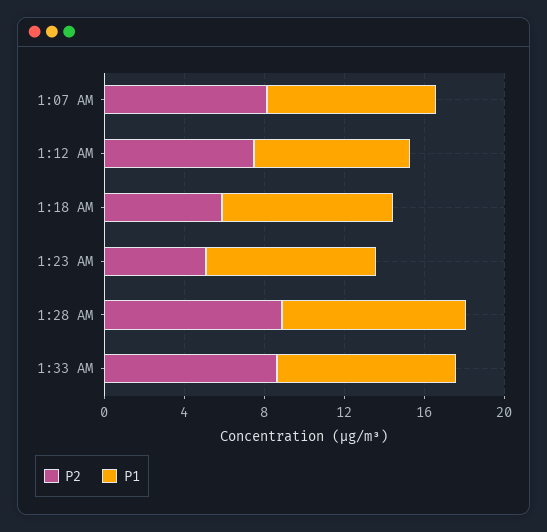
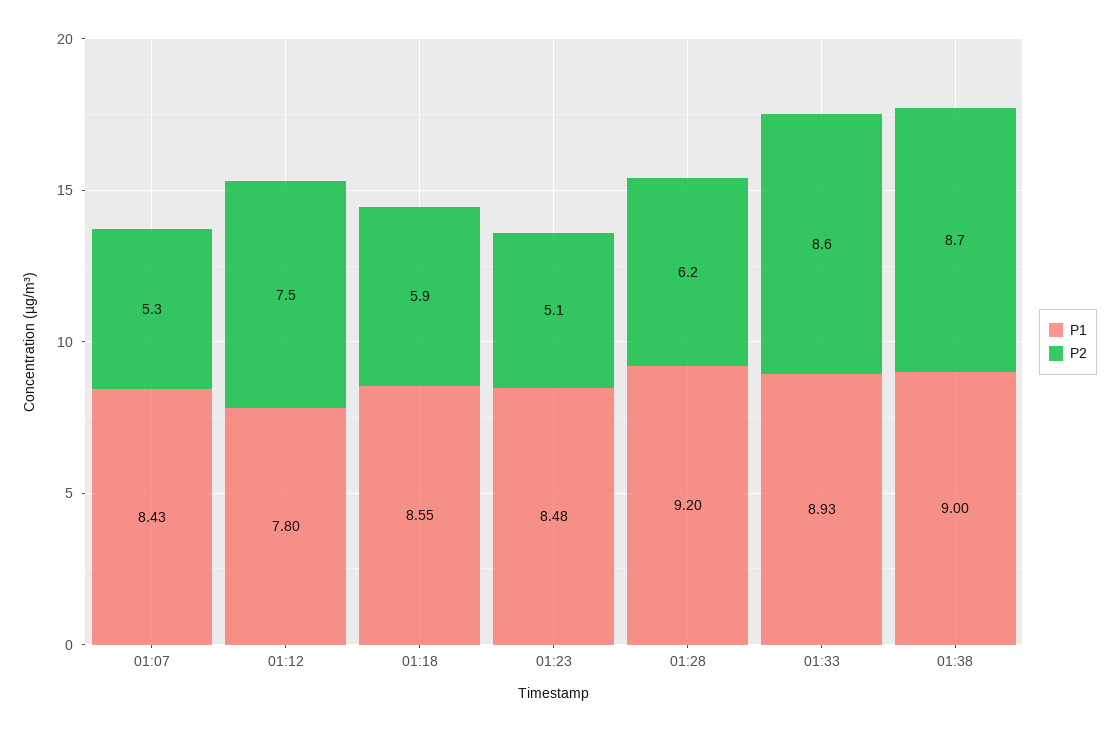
P2, 1:07 AM: 8 -> 5.3
P2, 1:28 AM: 9 -> 6.2
P1, 01:38: none -> 9
P2, 01:38: none -> 8.7

